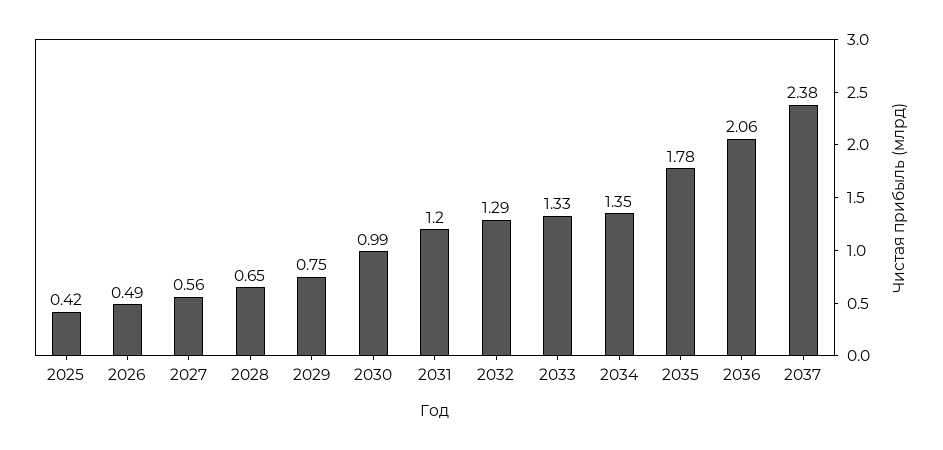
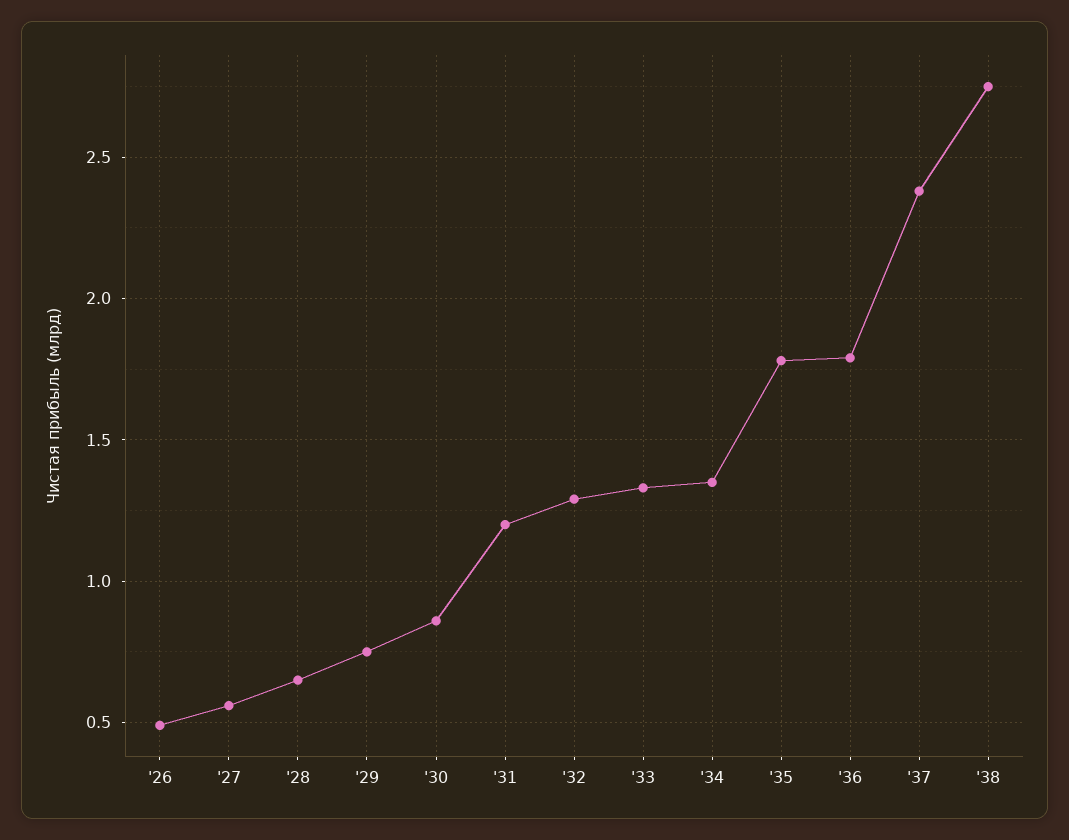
2025: 0.42 -> none
2030: 0.99 -> 0.85
2036: 2.06 -> 1.8
'38: none -> 2.75

